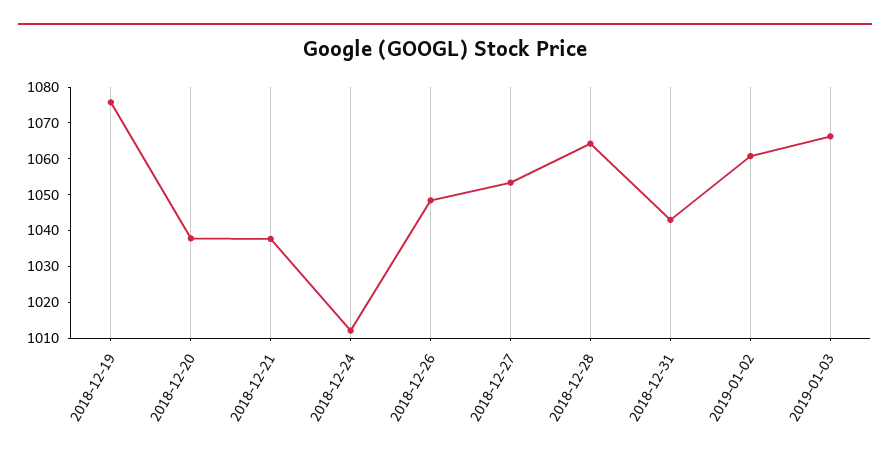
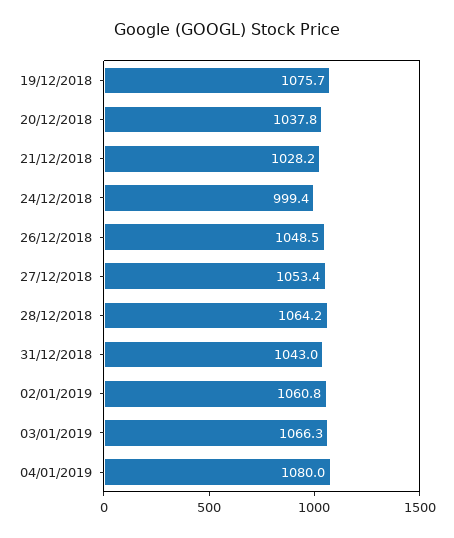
2018-12-21: 1037.5 -> 1028.2
2018-12-24: 1012.5 -> 999.4
04/01/2019: none -> 1080

